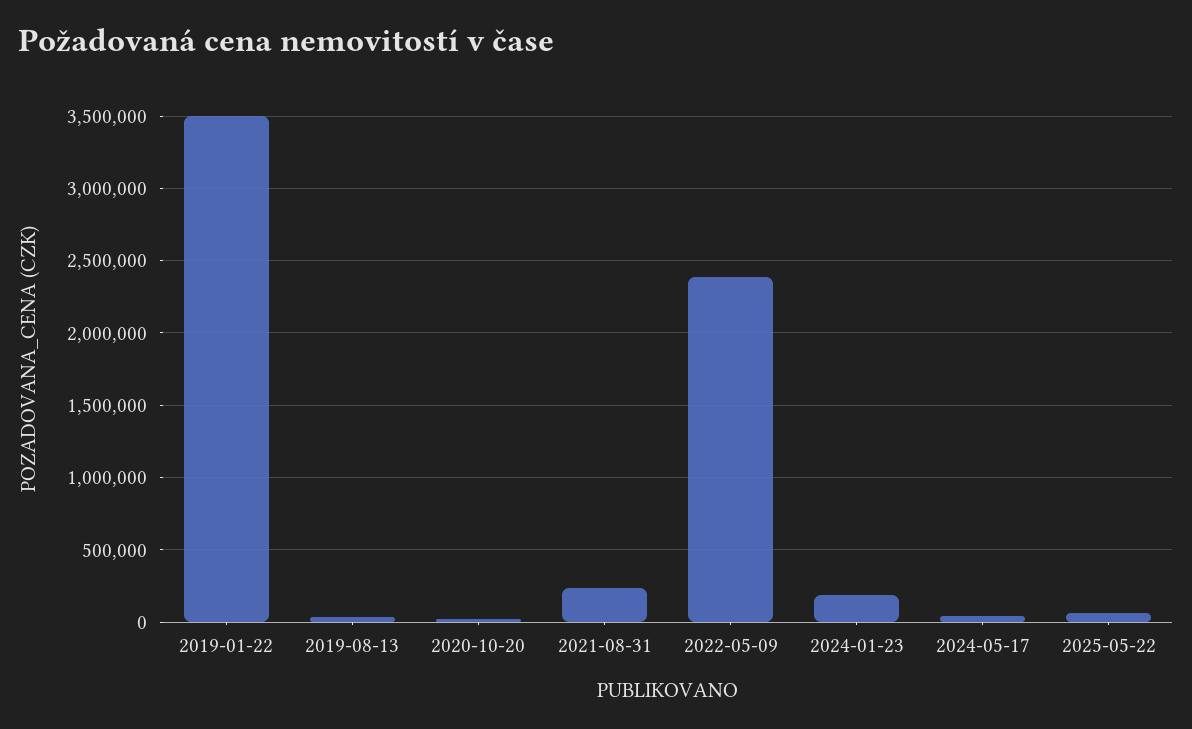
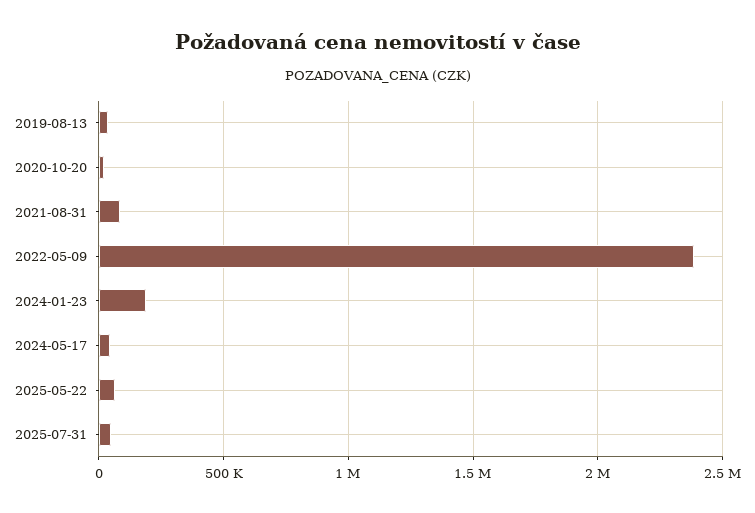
2019-01-22: 3500000 -> none
2021-08-31: 250000 -> 100000
2025-07-31: none -> 50000

